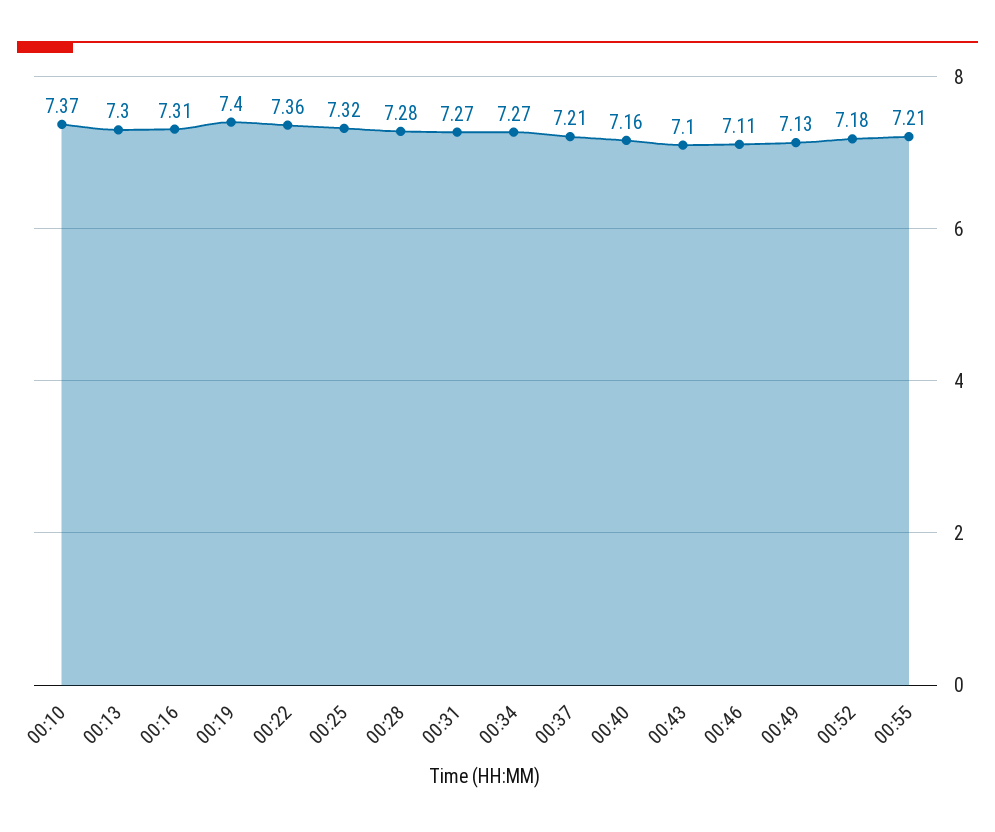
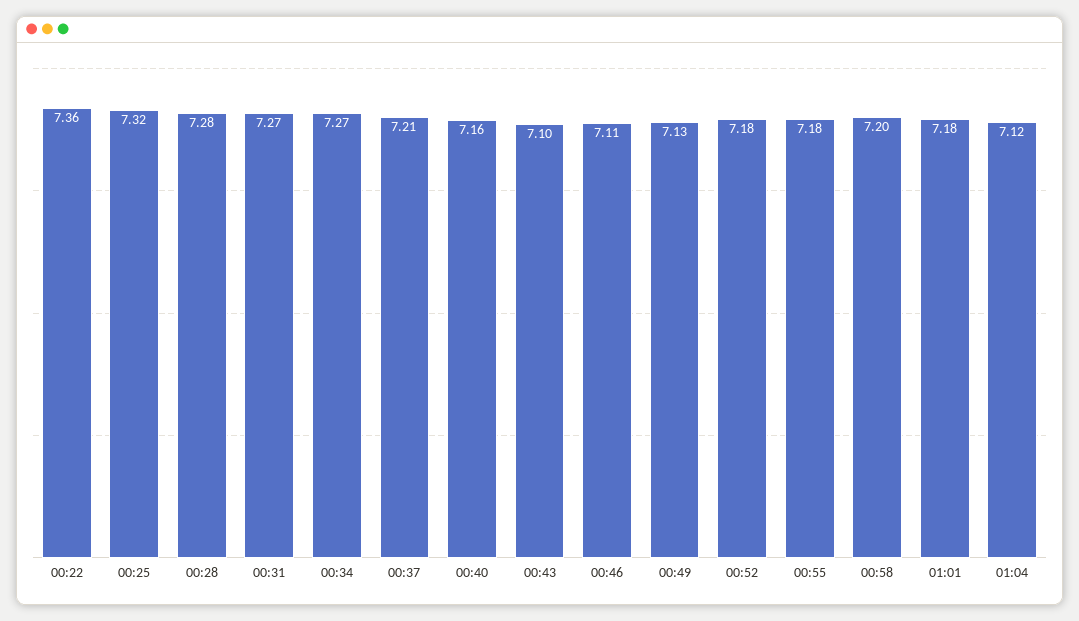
00:10: 7.37 -> none
00:13: 7.3 -> none
00:16: 7.31 -> none
00:19: 7.4 -> none
00:55: 7.21 -> 7.18
00:58: none -> 7.2
01:01: none -> 7.18
01:04: none -> 7.12

